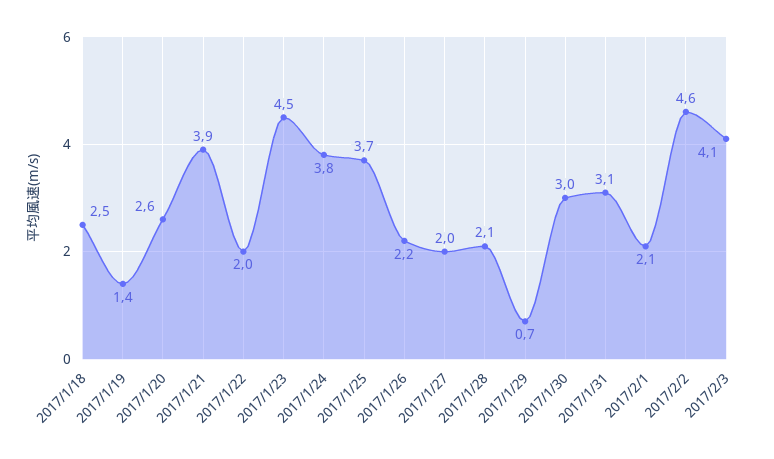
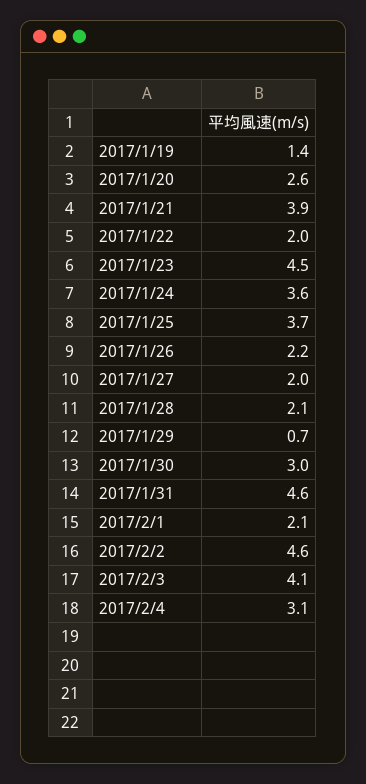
2017/1/18: 2.5 -> none
2017/1/24: 3.8 -> 3.6
2017/1/31: 3.1 -> 4.6
2017/2/4: none -> 3.1

